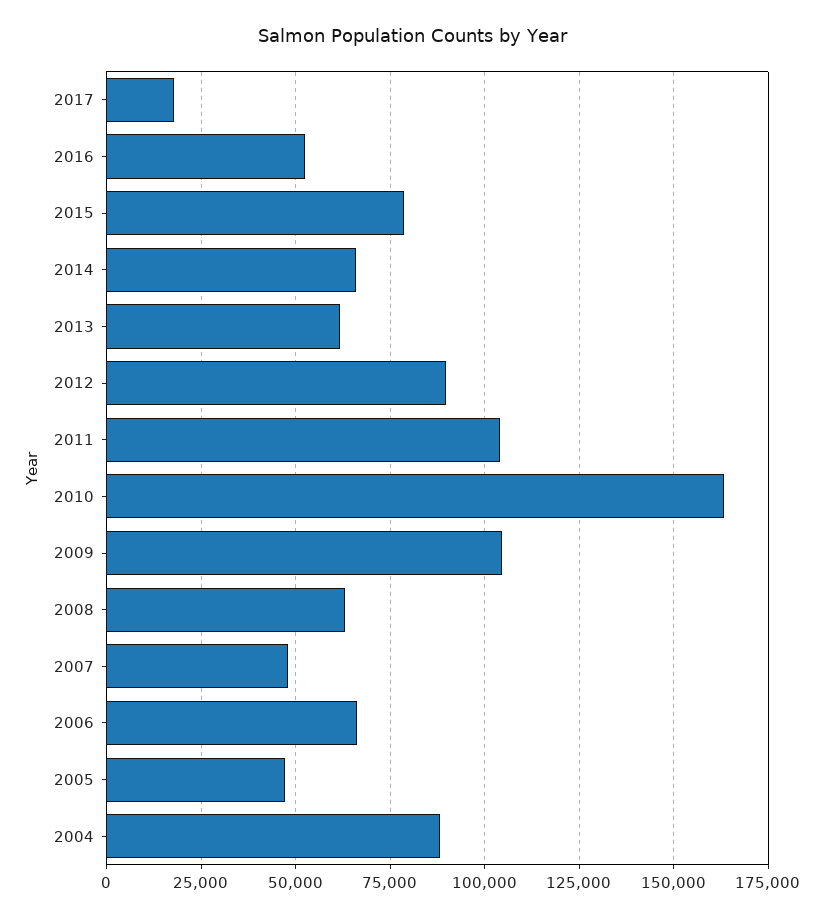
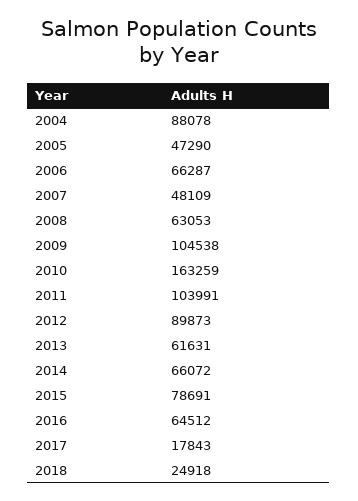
2016: 52500 -> 64512
2018: none -> 24918

